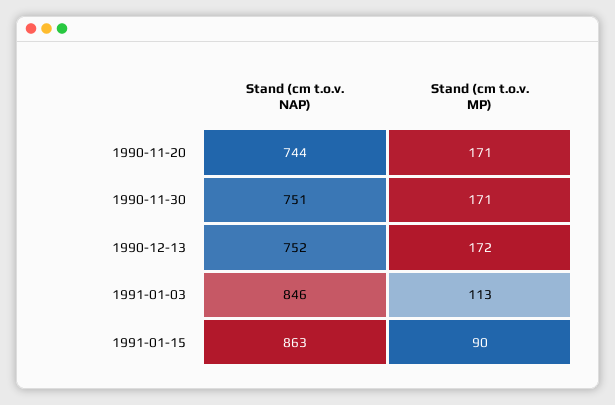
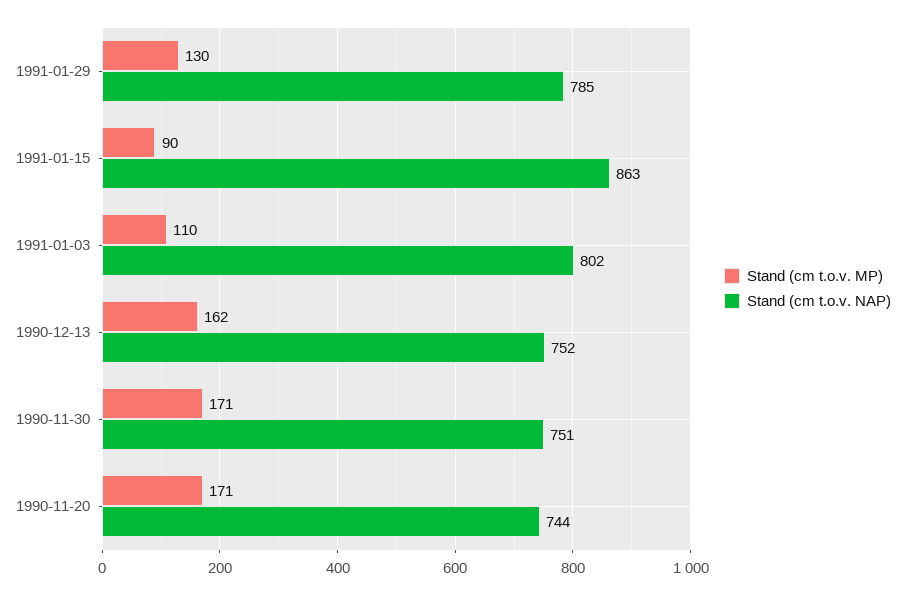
Stand (cm t.o.v. MP), 1990-12-13: 172 -> 162
Stand (cm t.o.v. NAP), 1991-01-03: 846 -> 802
Stand (cm t.o.v. MP), 1991-01-03: 113 -> 110
Stand (cm t.o.v. MP), 1991-01-29: none -> 130
Stand (cm t.o.v. NAP), 1991-01-29: none -> 785

